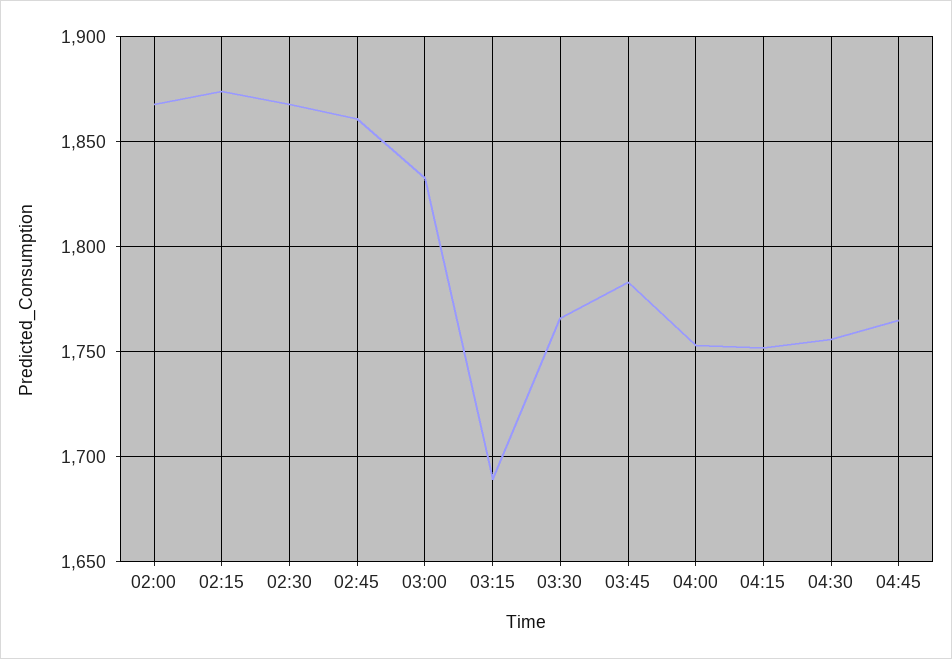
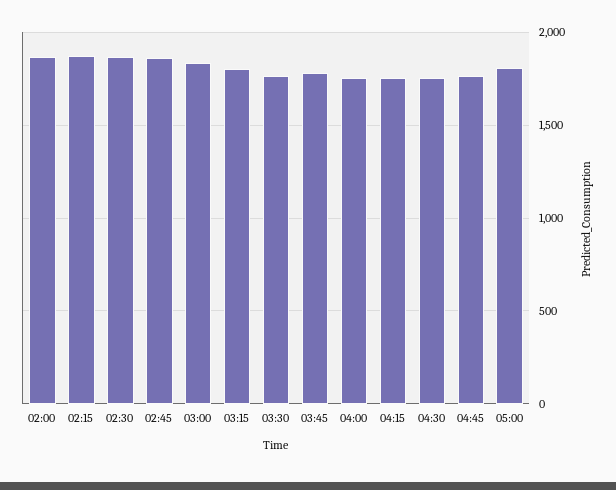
03:15: 1690 -> 1800
05:00: none -> 1800

